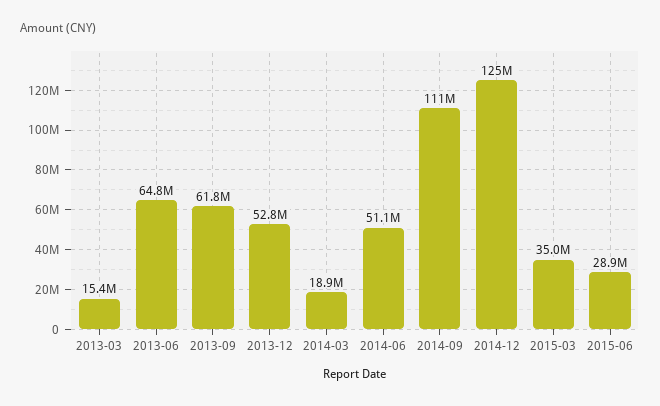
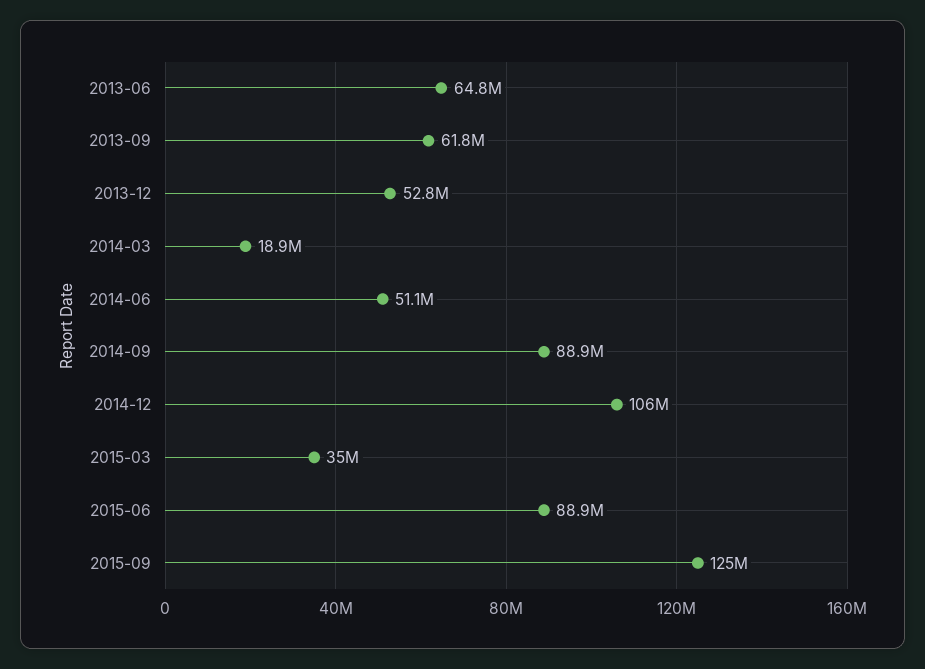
2013-03: 15400000 -> none
2014-09: 111000000 -> 88900000
2014-12: 125000000 -> 106000000
2015-06: 28900000 -> 88900000
2015-09: none -> 125000000

